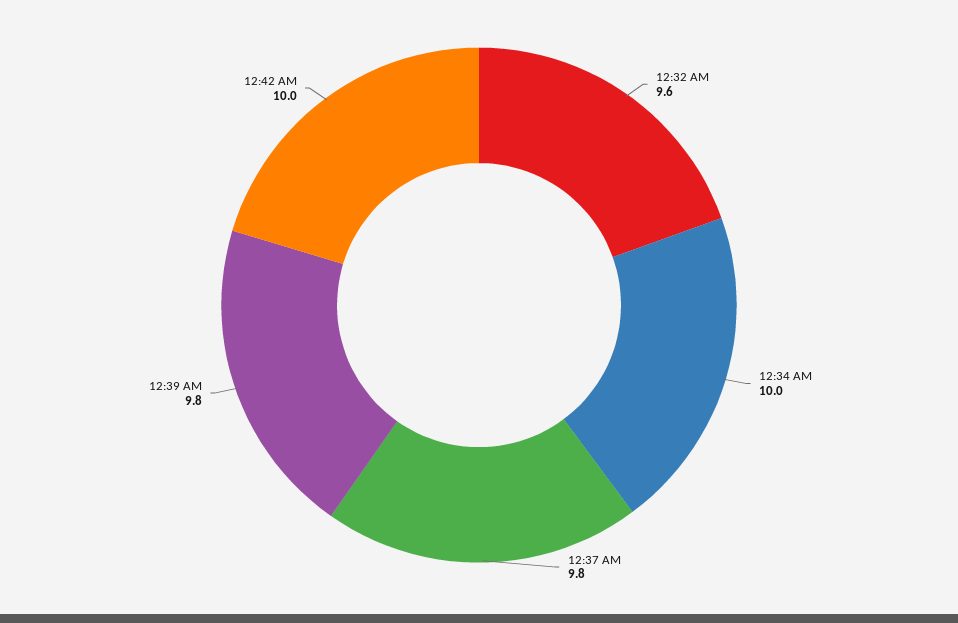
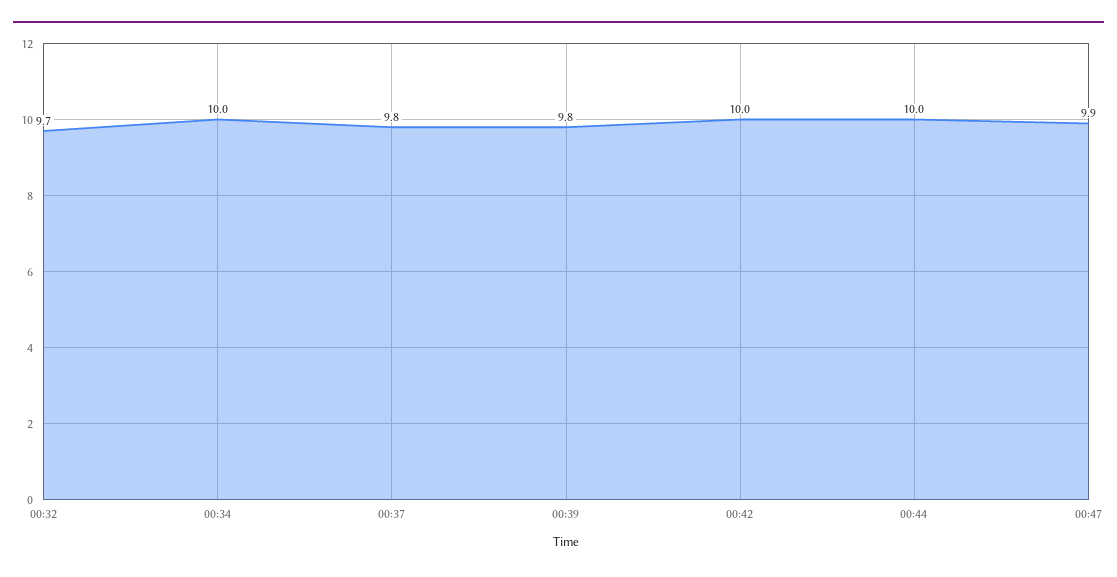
12:32 AM: 9.6 -> 9.7
00:44: none -> 10
00:47: none -> 9.9

